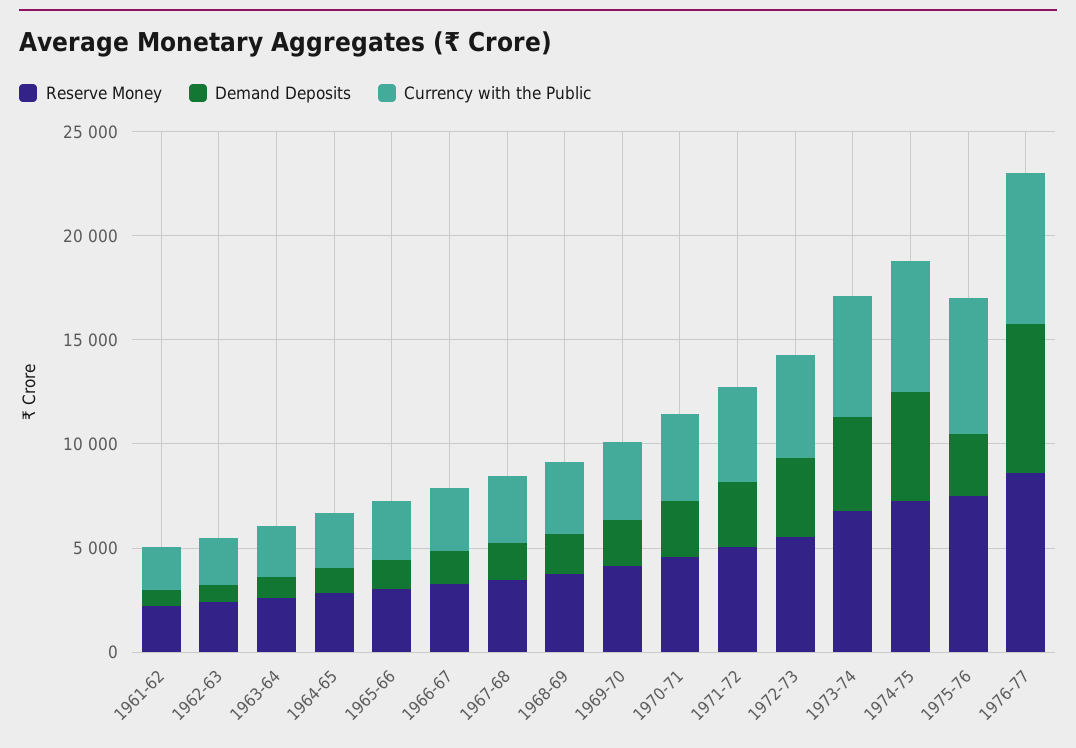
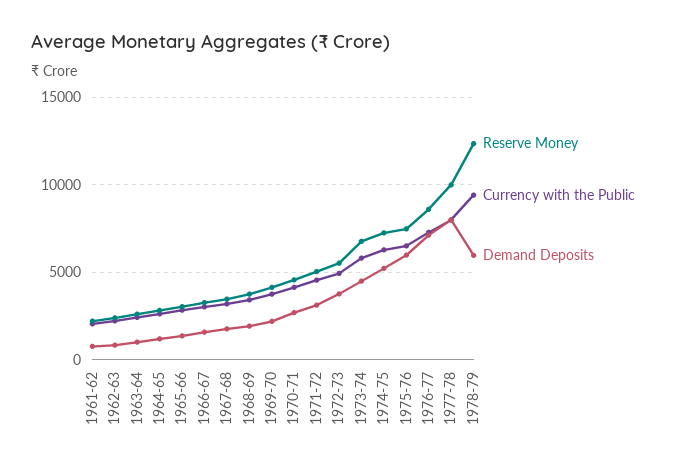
Demand Deposits, 1975-76: 3000 -> 6000
Reserve Money, 1977-78: none -> 10000
Currency with the Public, 1977-78: none -> 8000
Demand Deposits, 1977-78: none -> 8000
Reserve Money, 1978-79: none -> 12500
Currency with the Public, 1978-79: none -> 9500
Demand Deposits, 1978-79: none -> 6000

